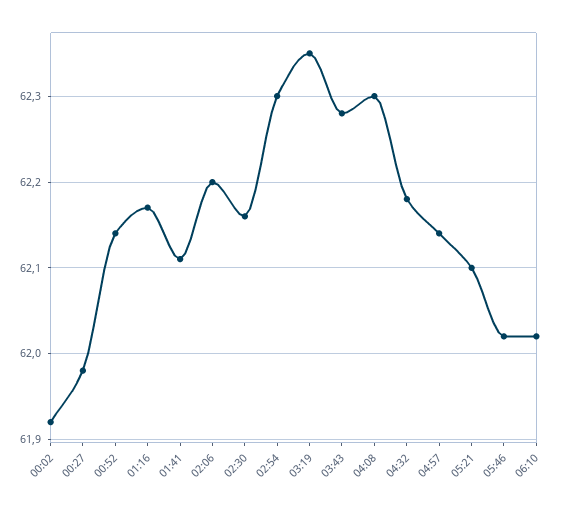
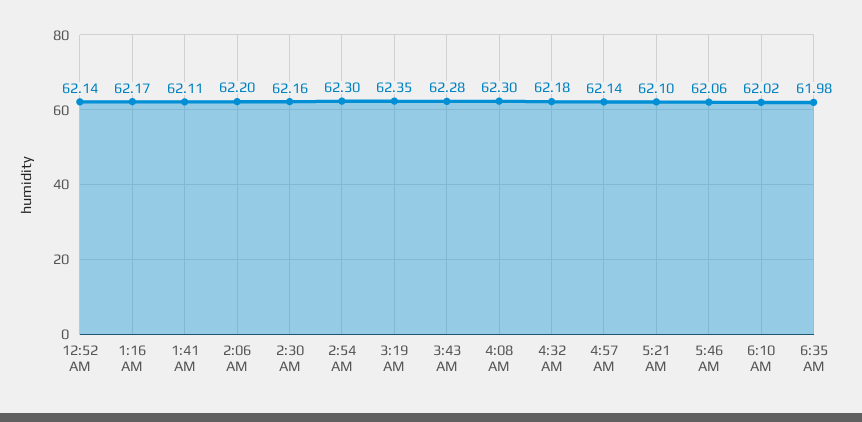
00:02: 61.92 -> none
00:27: 61.98 -> none
05:46: 62.02 -> 62.06
6:35 AM: none -> 61.98

